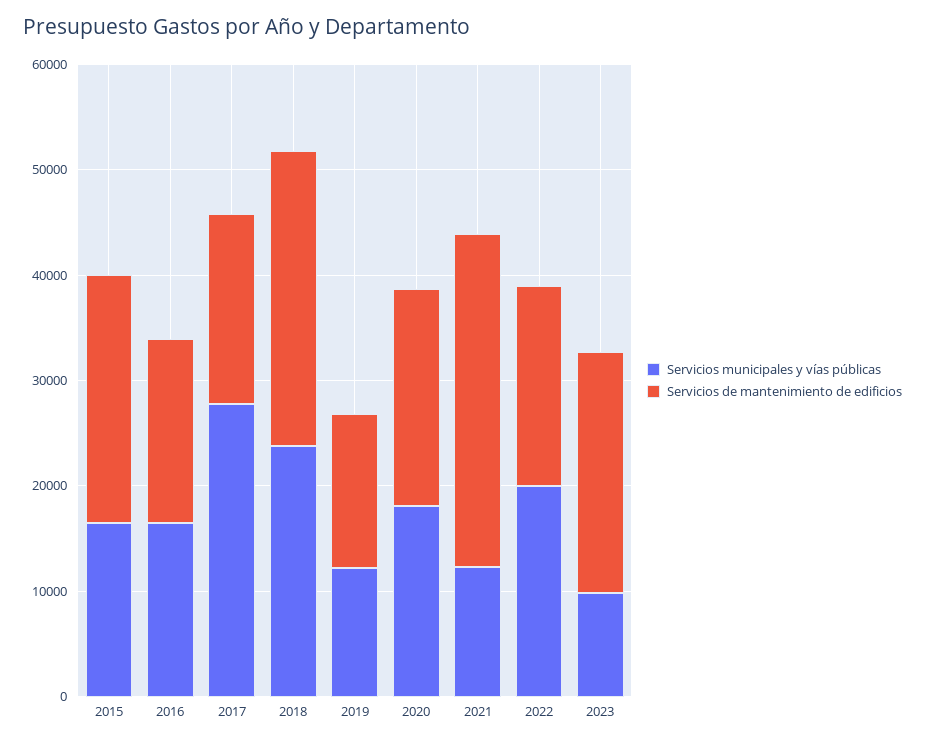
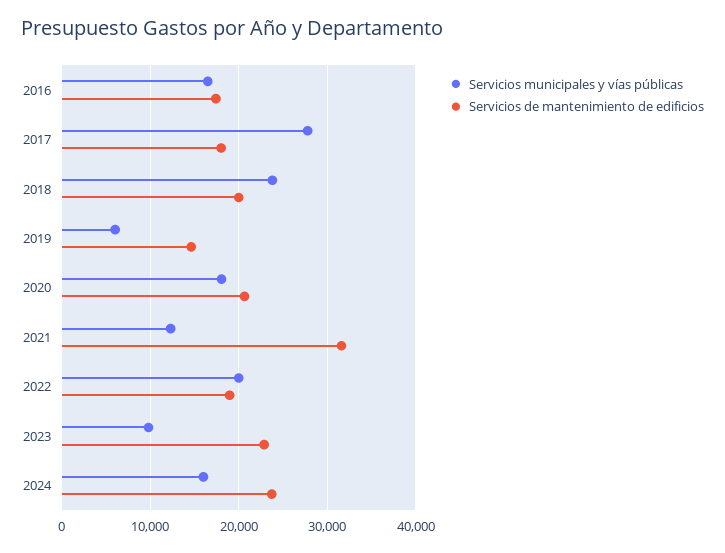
Servicios municipales y vías públicas, 2015: 16000 -> none
Servicios de mantenimiento de edificios, 2015: 24000 -> none
Servicios de mantenimiento de edificios, 2018: 28000 -> 20000
Servicios municipales y vías públicas, 2019: 12000 -> 6000
Servicios municipales y vías públicas, 2024: none -> 16000
Servicios de mantenimiento de edificios, 2024: none -> 24000

